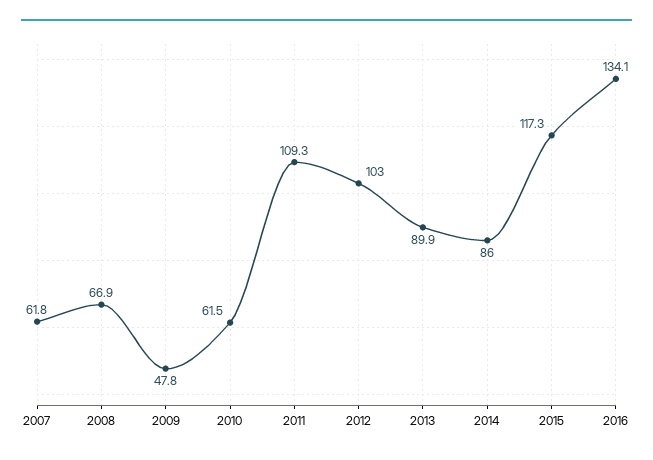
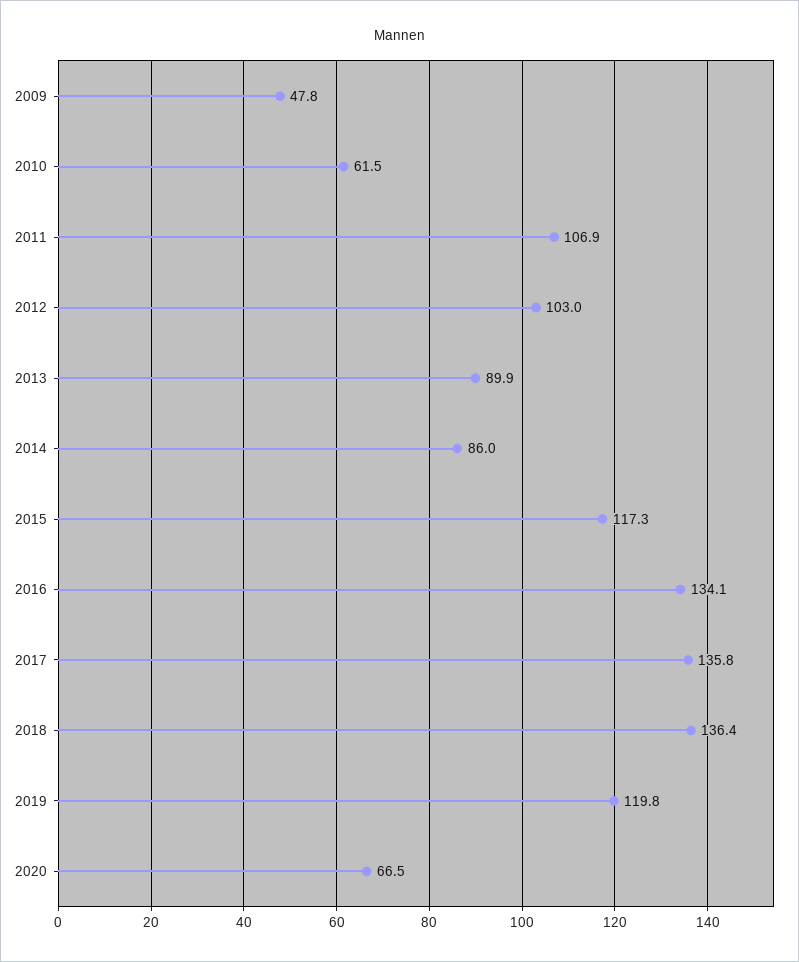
2007: 61.8 -> none
2008: 66.9 -> none
2011: 109.3 -> 106.9
2017: none -> 135.8
2018: none -> 136.4
2019: none -> 119.8
2020: none -> 66.5

